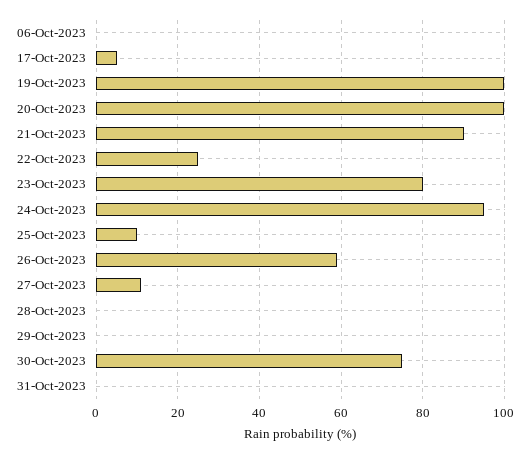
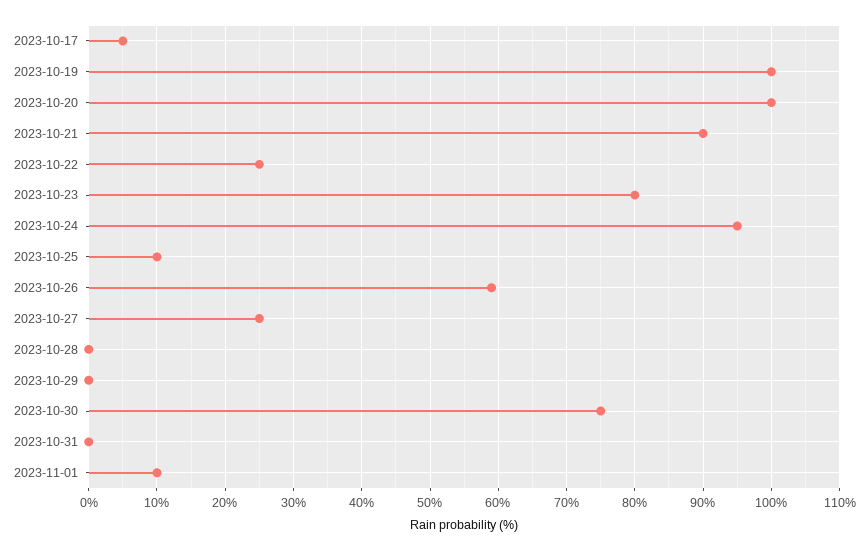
06-Oct-2023: 0 -> none
27-Oct-2023: 10 -> 25
2023-11-01: none -> 10

